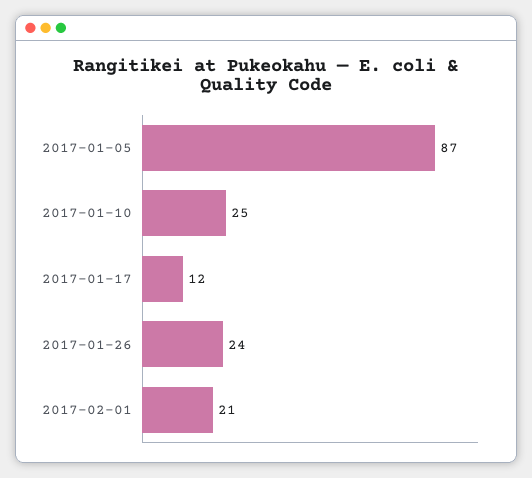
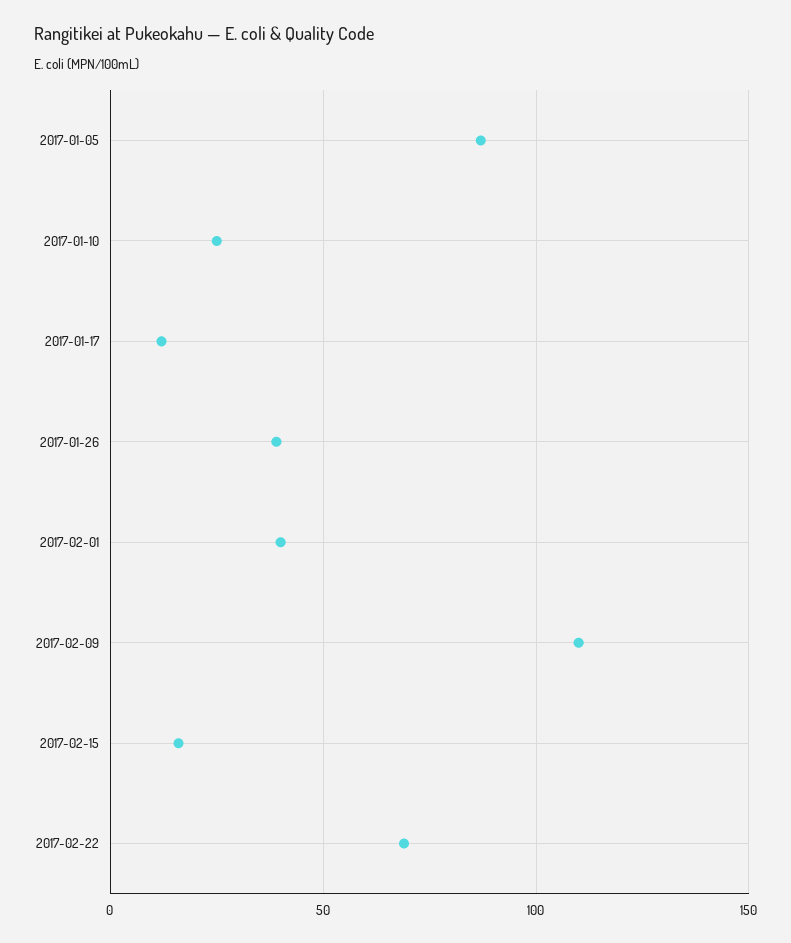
2017-01-26: 24 -> 40
2017-02-01: 21 -> 40
2017-02-09: none -> 110
2017-02-15: none -> 15
2017-02-22: none -> 70

